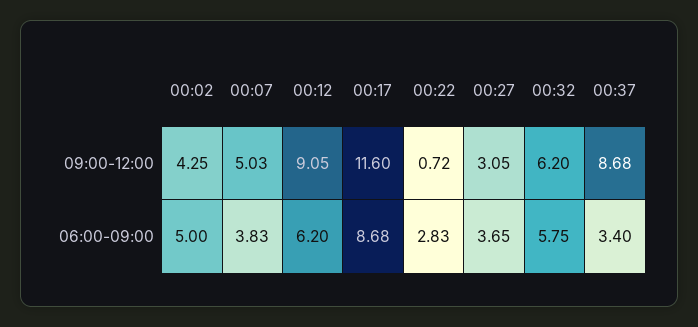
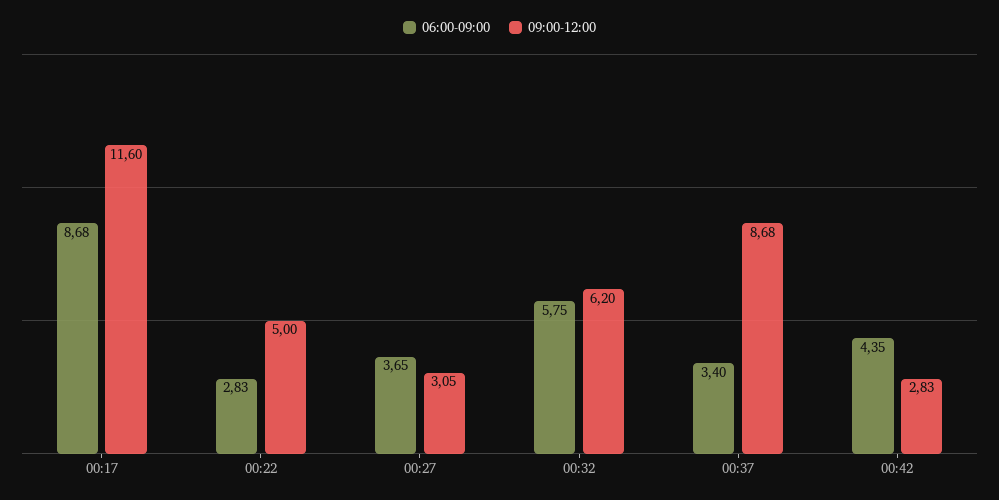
09:00-12:00, 00:02: 4.25 -> none
09:00-12:00, 00:07: 5.03 -> none
09:00-12:00, 00:12: 9.05 -> none
09:00-12:00, 00:22: 0.72 -> 5
06:00-09:00, 00:02: 5 -> none
06:00-09:00, 00:07: 3.83 -> none
06:00-09:00, 00:12: 6.2 -> none
06:00-09:00, 00:42: none -> 4.35
09:00-12:00, 00:42: none -> 2.83

